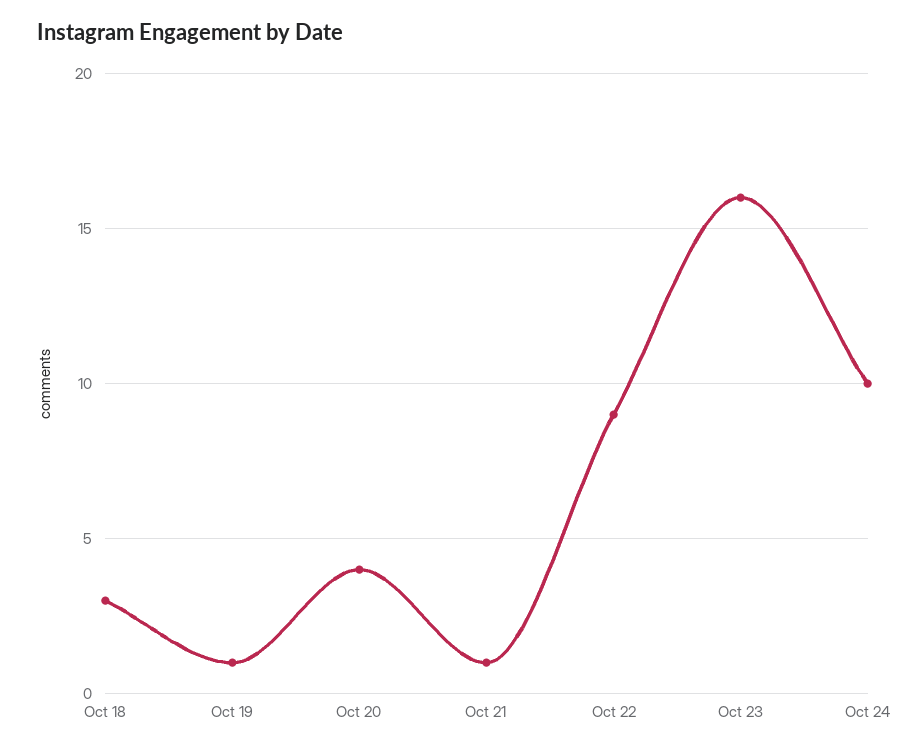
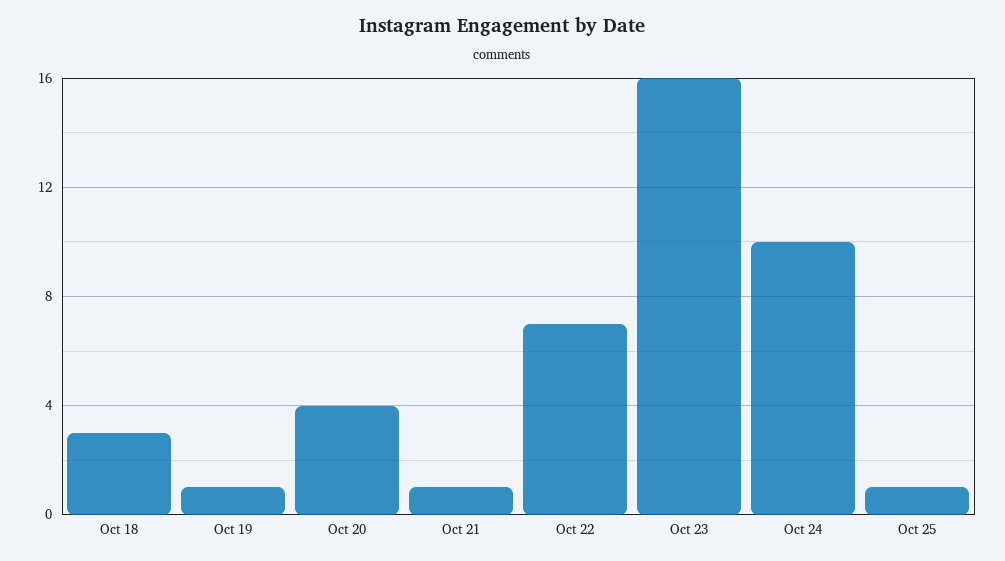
Oct 22: 9 -> 7
Oct 25: none -> 1

